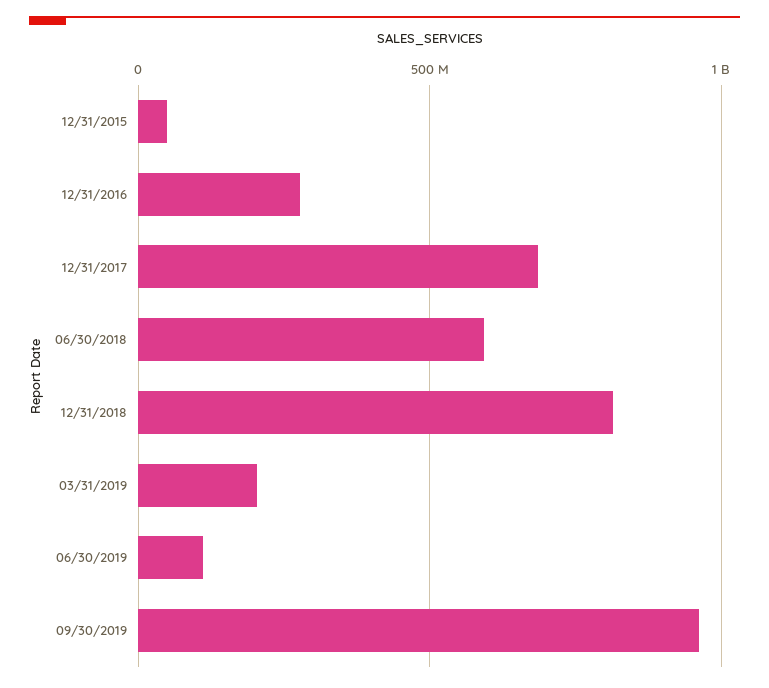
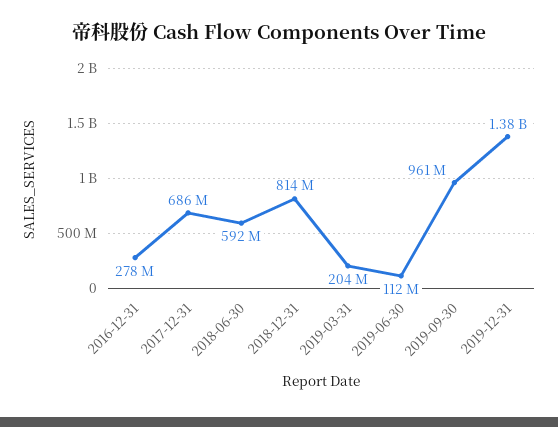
12/31/2015: 50000000 -> none
2019-12-31: none -> 1380000000

